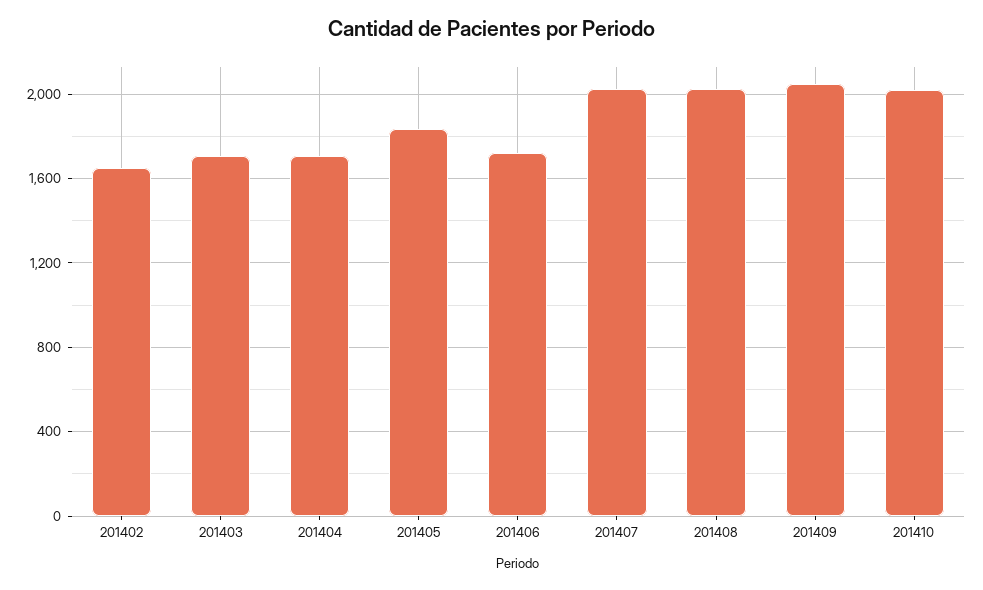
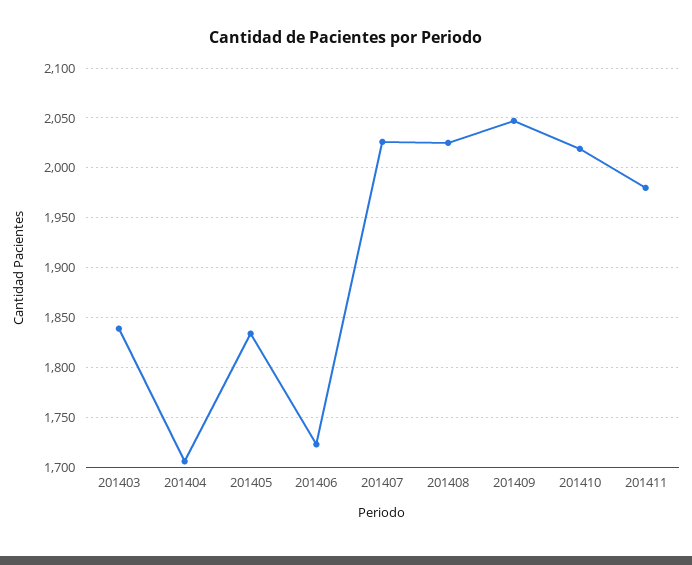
201402: 1650 -> none
201403: 1700 -> 1840
201411: none -> 1980

